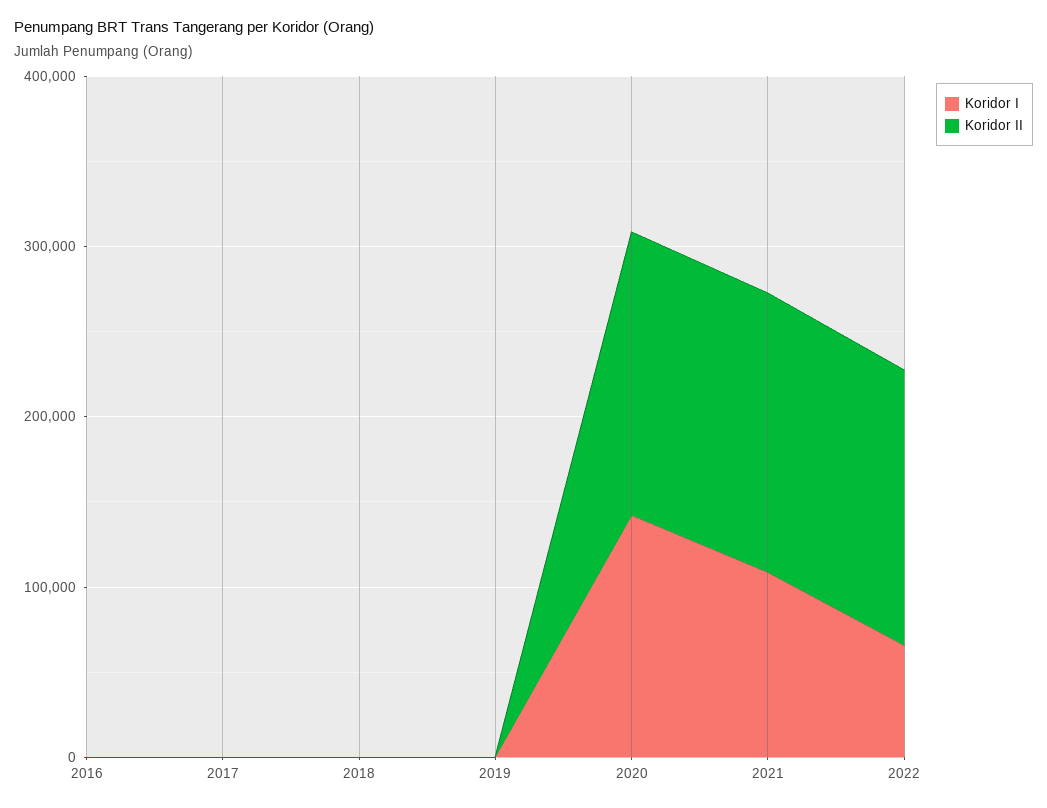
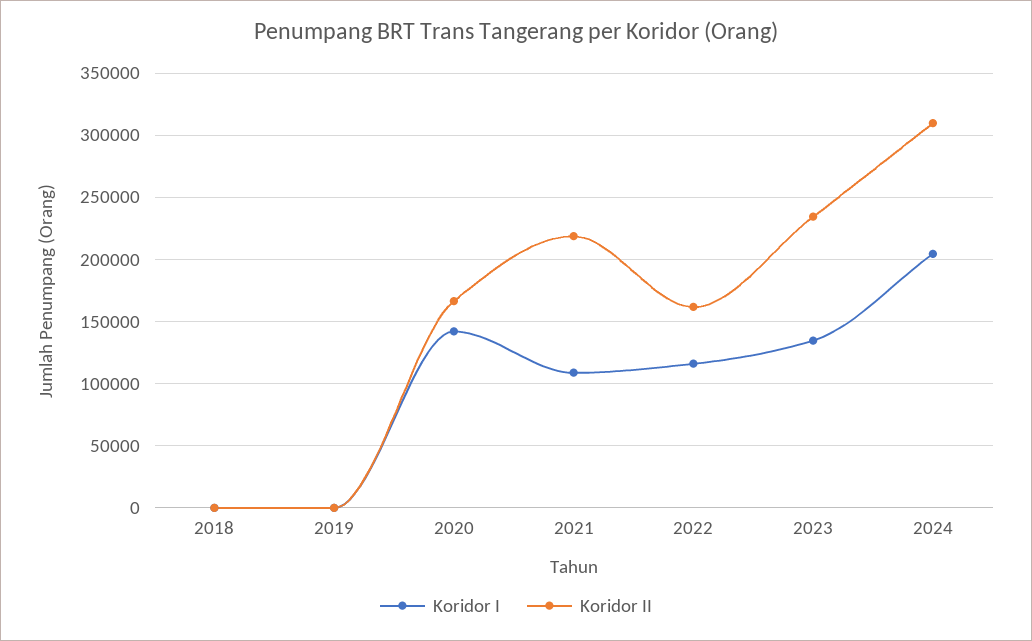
Koridor I, 2016: 0 -> none
Koridor II, 2016: 0 -> none
Koridor I, 2017: 0 -> none
Koridor II, 2017: 0 -> none
Koridor II, 2021: 160000 -> 220000
Koridor I, 2022: 60000 -> 115000
Koridor I, 2023: none -> 135000
Koridor II, 2023: none -> 235000
Koridor I, 2024: none -> 205000
Koridor II, 2024: none -> 310000

